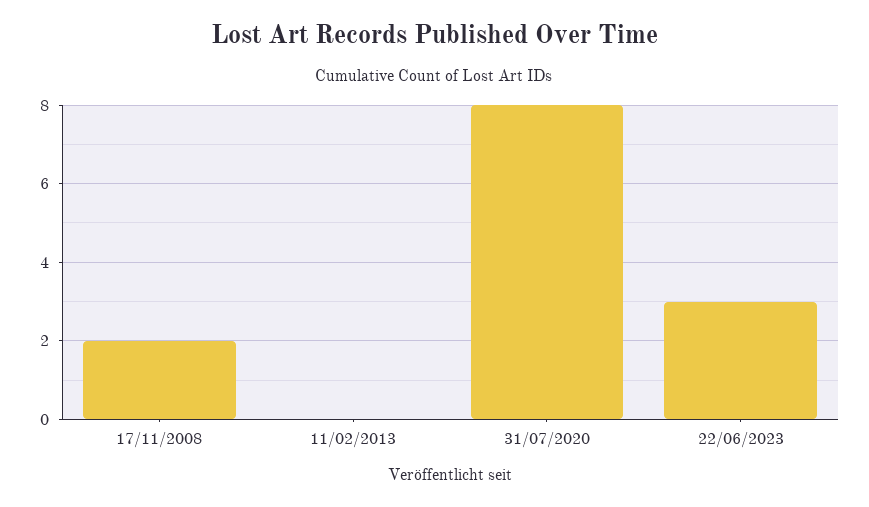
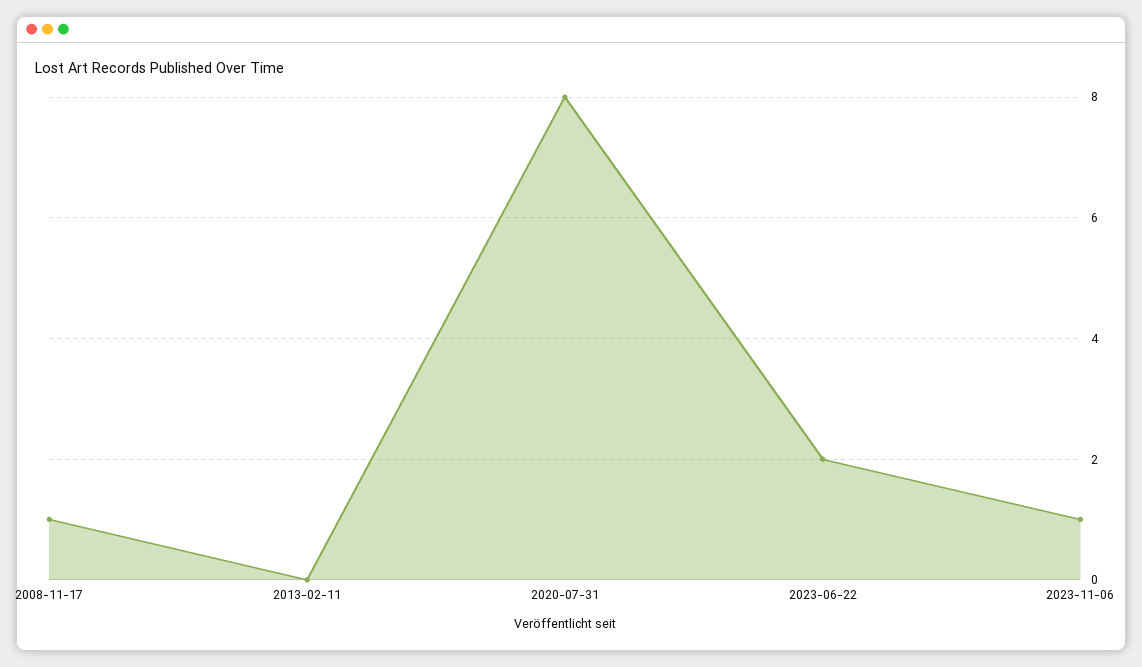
17/11/2008: 2 -> 1
22/06/2023: 3 -> 2
2023-11-06: none -> 1

